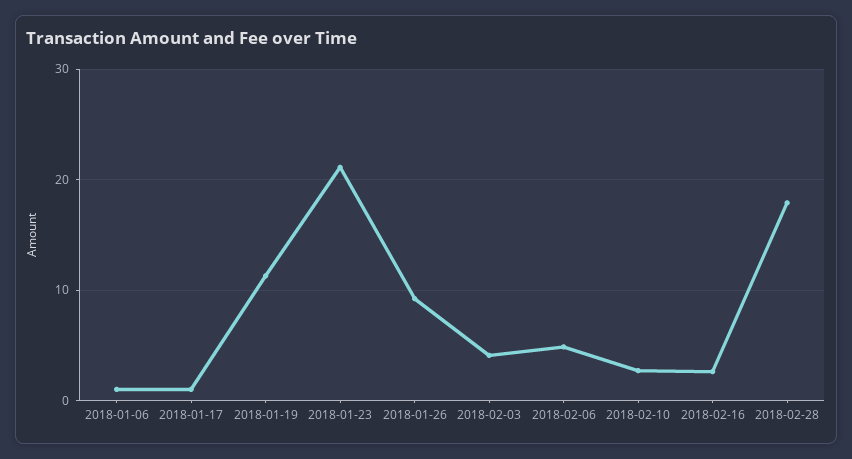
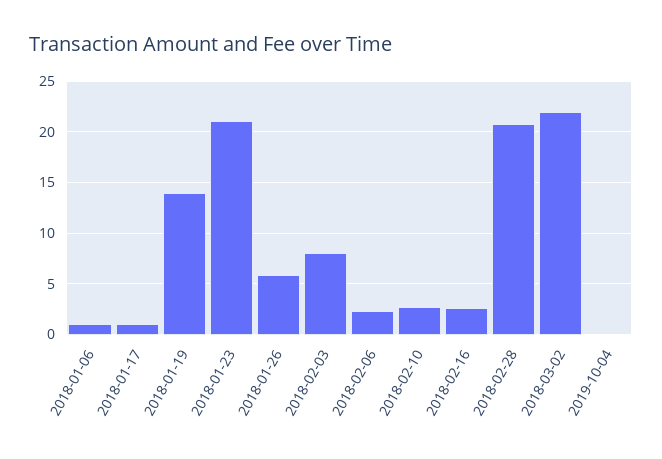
2018-01-19: 11 -> 14
2018-01-26: 9 -> 6
2018-02-03: 4 -> 8
2018-02-06: 5 -> 2
2018-02-28: 18 -> 21
2018-03-02: none -> 22
2019-10-04: none -> 0

